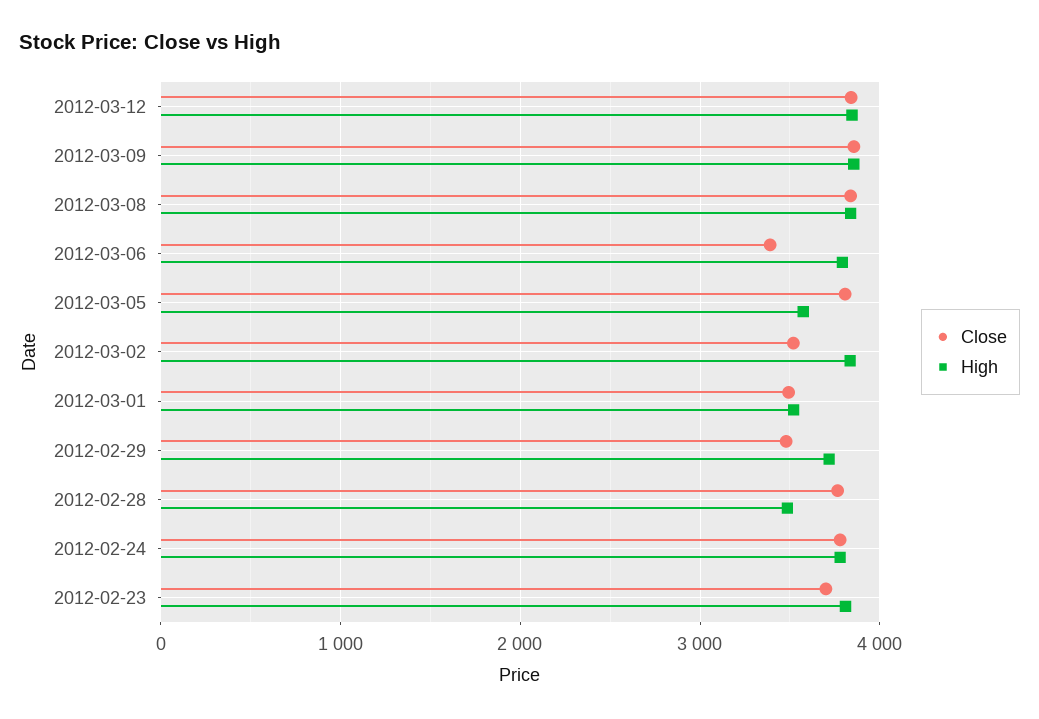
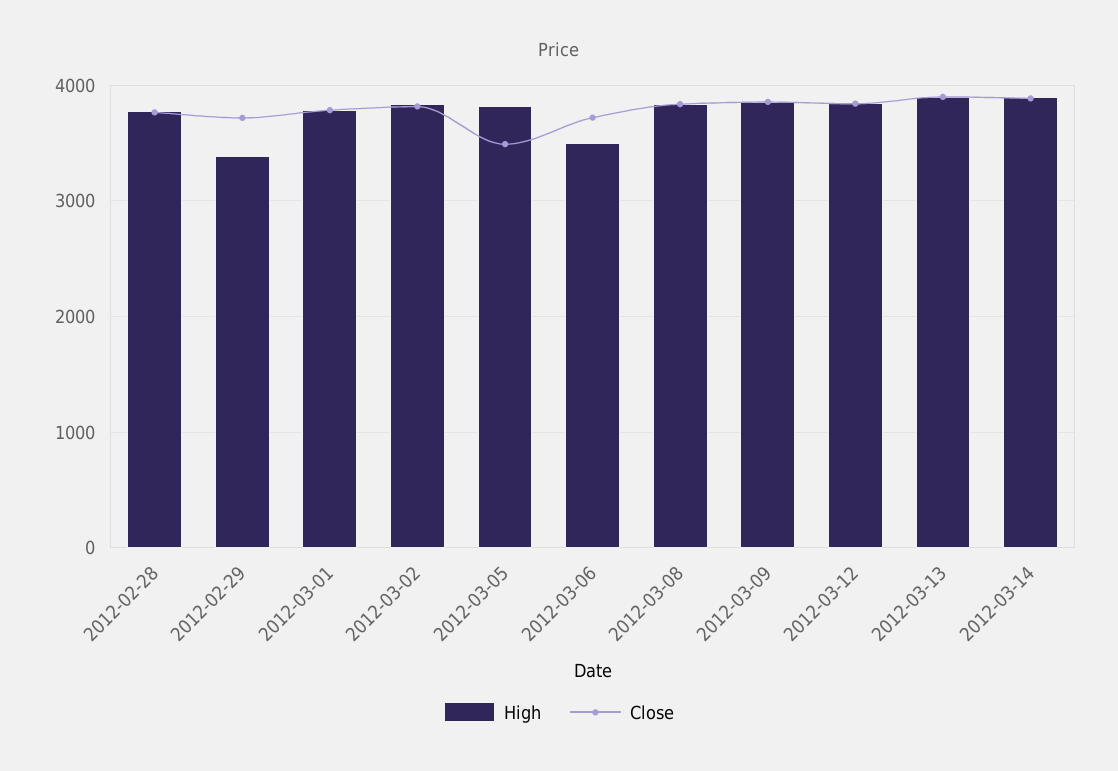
Close, 2012-03-06: 3400 -> 3700
High, 2012-03-06: 3800 -> 3500
Close, 2012-03-05: 3800 -> 3500
High, 2012-03-05: 3600 -> 3800
Close, 2012-03-02: 3500 -> 3800
Close, 2012-03-01: 3500 -> 3800
High, 2012-03-01: 3500 -> 3800
Close, 2012-02-29: 3500 -> 3700
High, 2012-02-29: 3700 -> 3400
High, 2012-02-28: 3500 -> 3800
Close, 2012-02-24: 3800 -> none
High, 2012-02-24: 3800 -> none
Close, 2012-02-23: 3700 -> none
High, 2012-02-23: 3800 -> none
High, 2012-03-13: none -> 3900
Close, 2012-03-13: none -> 3900
High, 2012-03-14: none -> 3900
Close, 2012-03-14: none -> 3900

